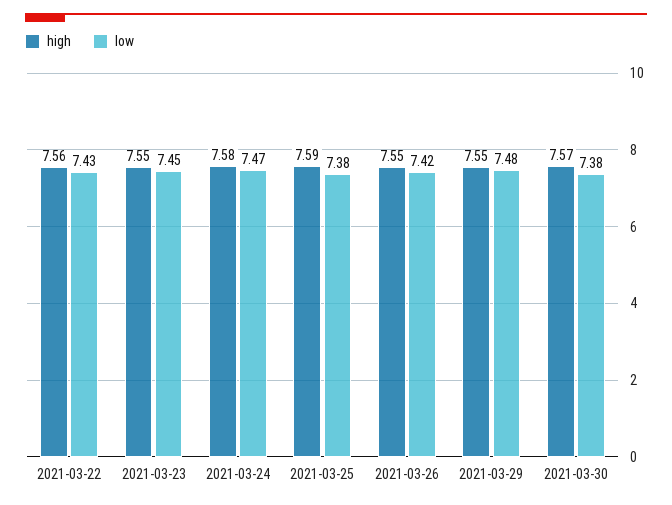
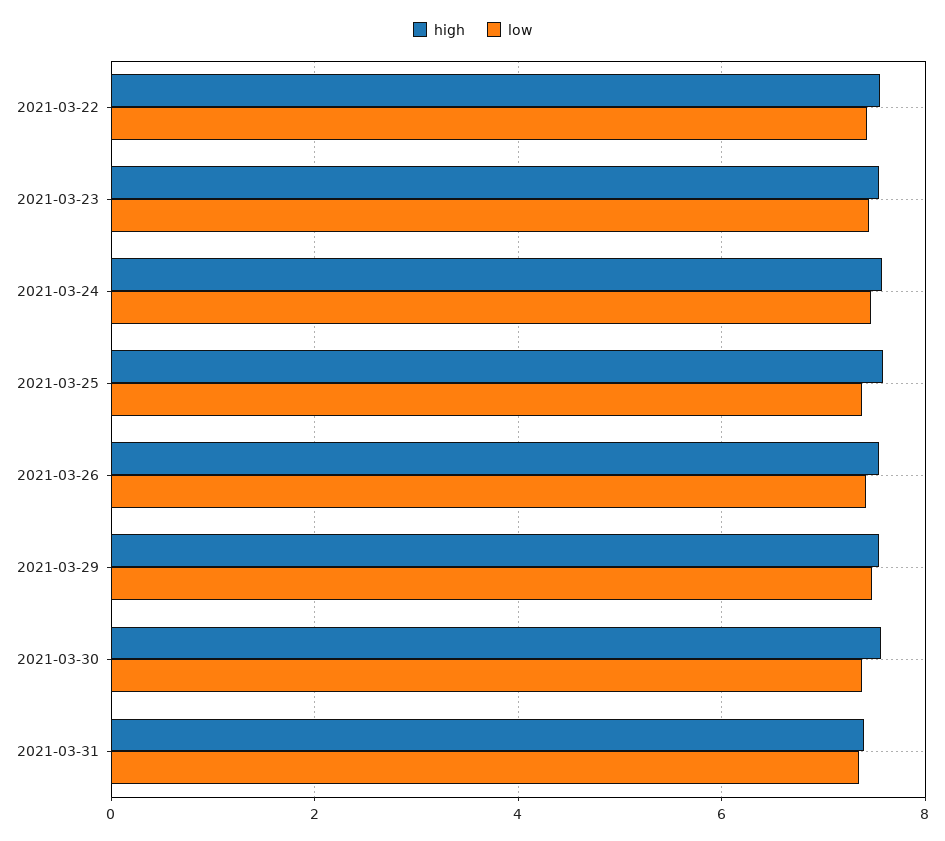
high, 2021-03-31: none -> 7.4
low, 2021-03-31: none -> 7.4

